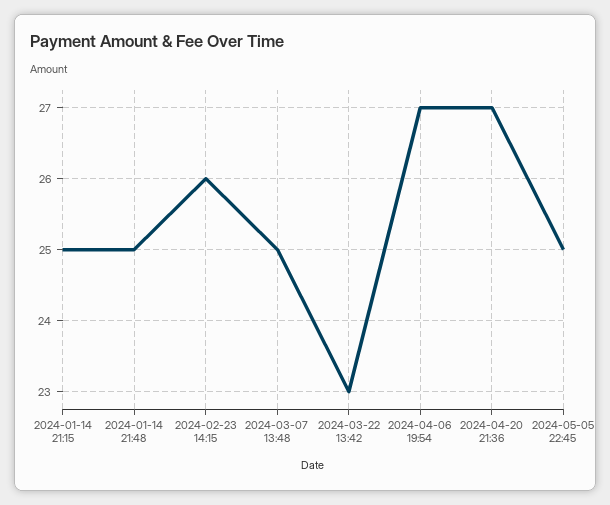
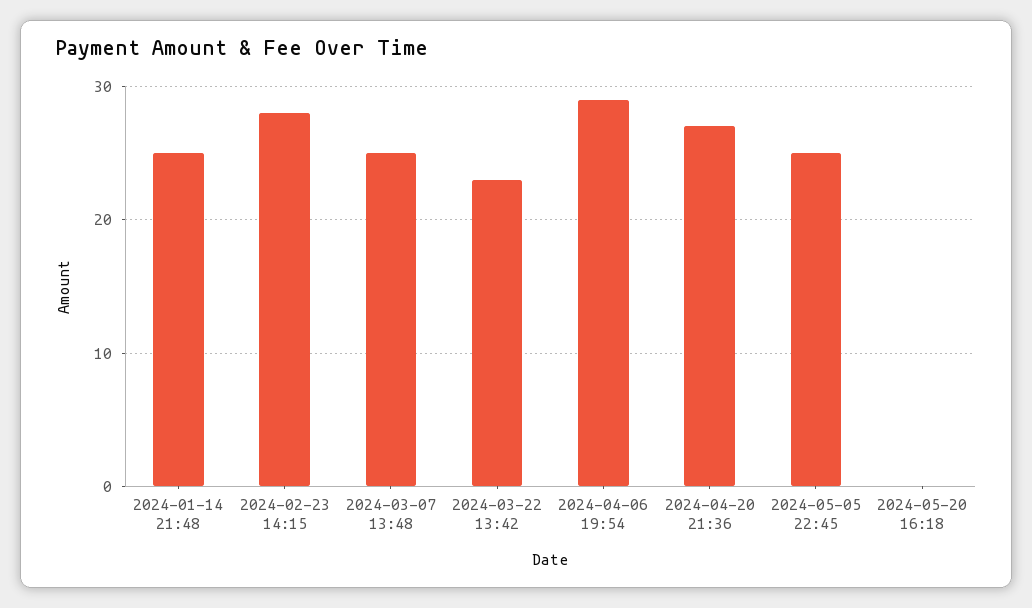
2024-01-14 21:15: 25 -> none
2024-02-23 14:15: 26 -> 28
2024-04-06 19:54: 27 -> 29
2024-05-20 16:18: none -> 0

